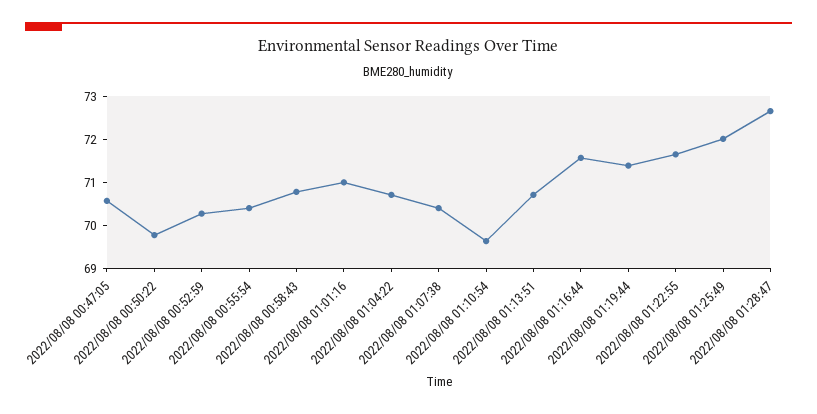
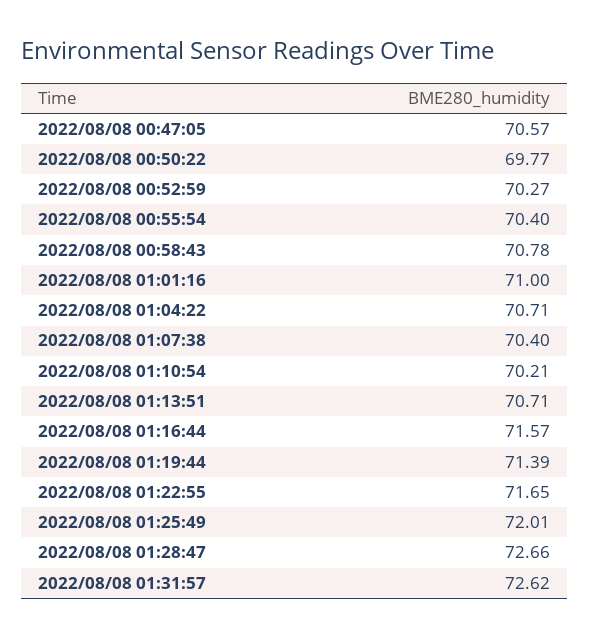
2022/08/08 01:10:54: 69.6 -> 70.21
2022/08/08 01:31:57: none -> 72.62

